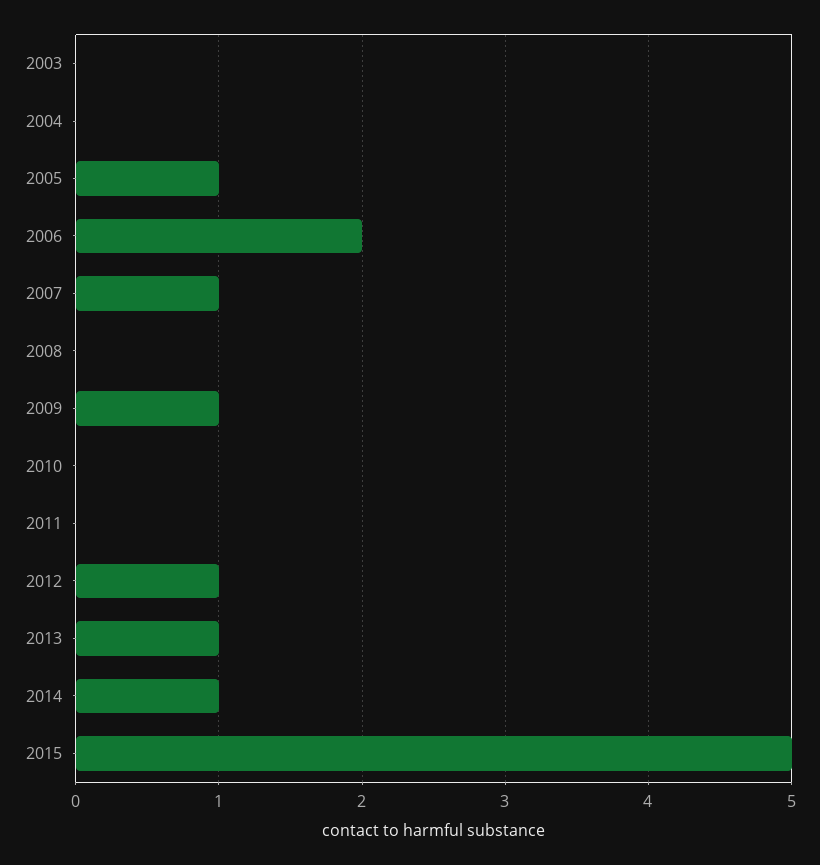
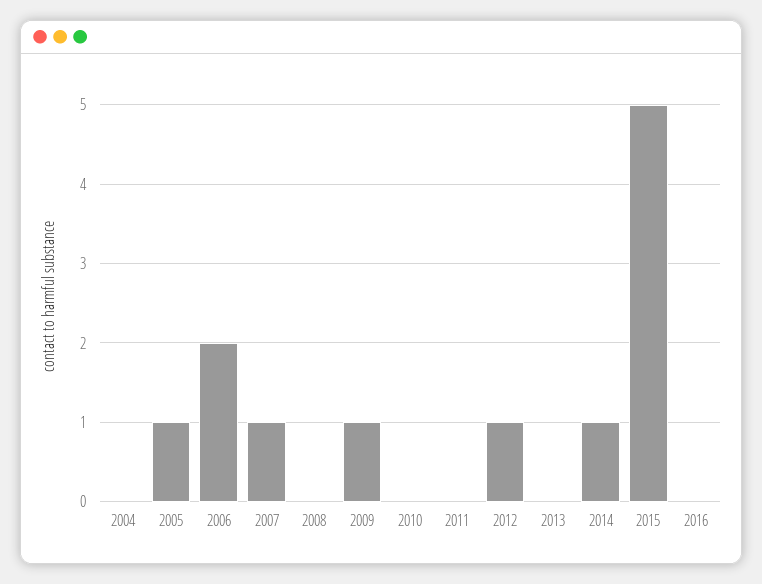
2003: 0 -> none
2013: 1 -> 0
2016: none -> 0

